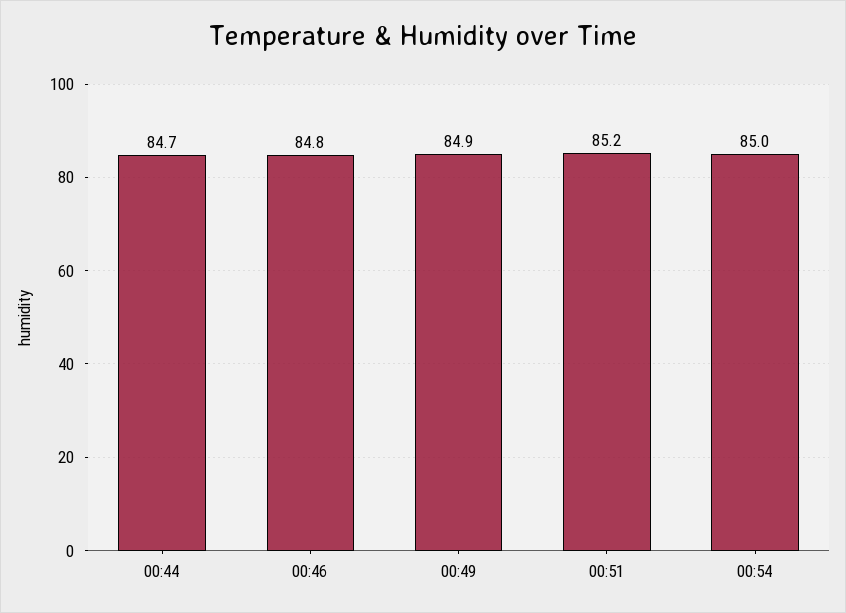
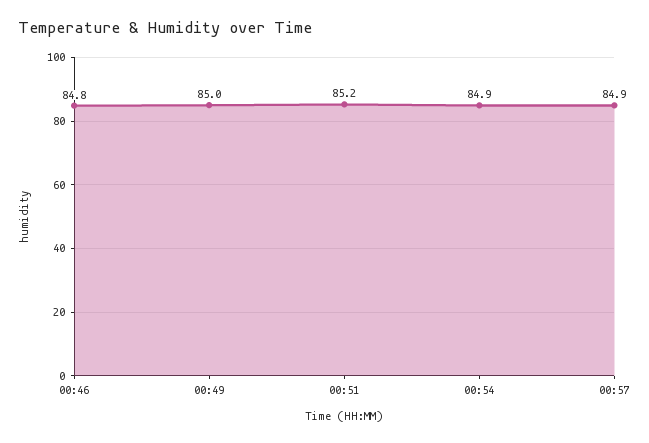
00:44: 84.7 -> none
00:49: 84.9 -> 85
00:54: 85 -> 84.9
00:57: none -> 84.9

